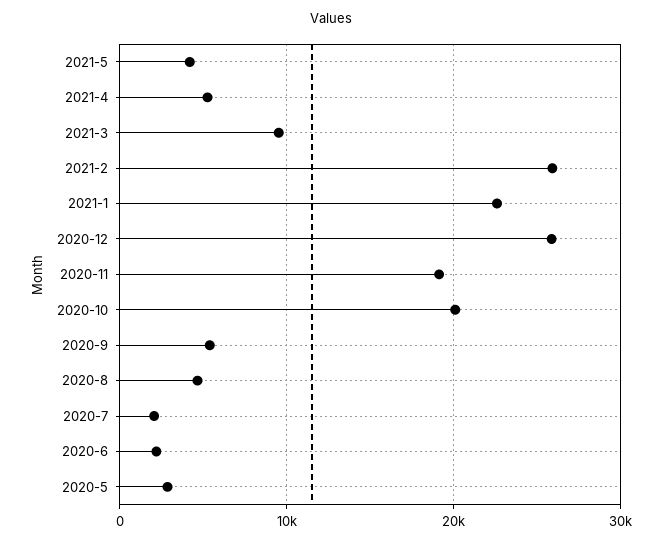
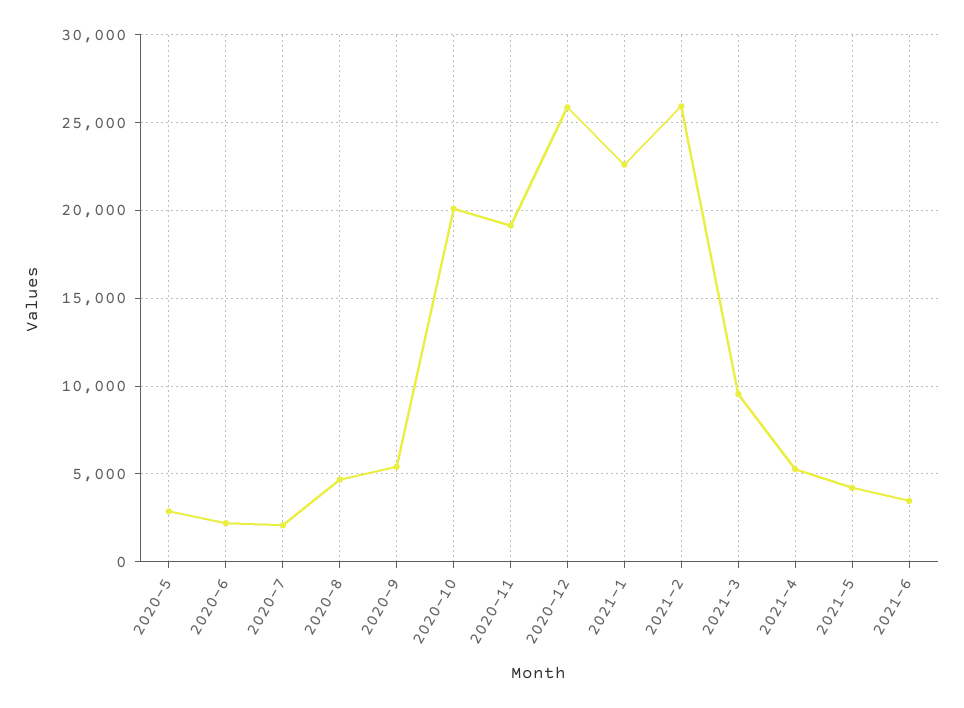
2021-6: none -> 3500

